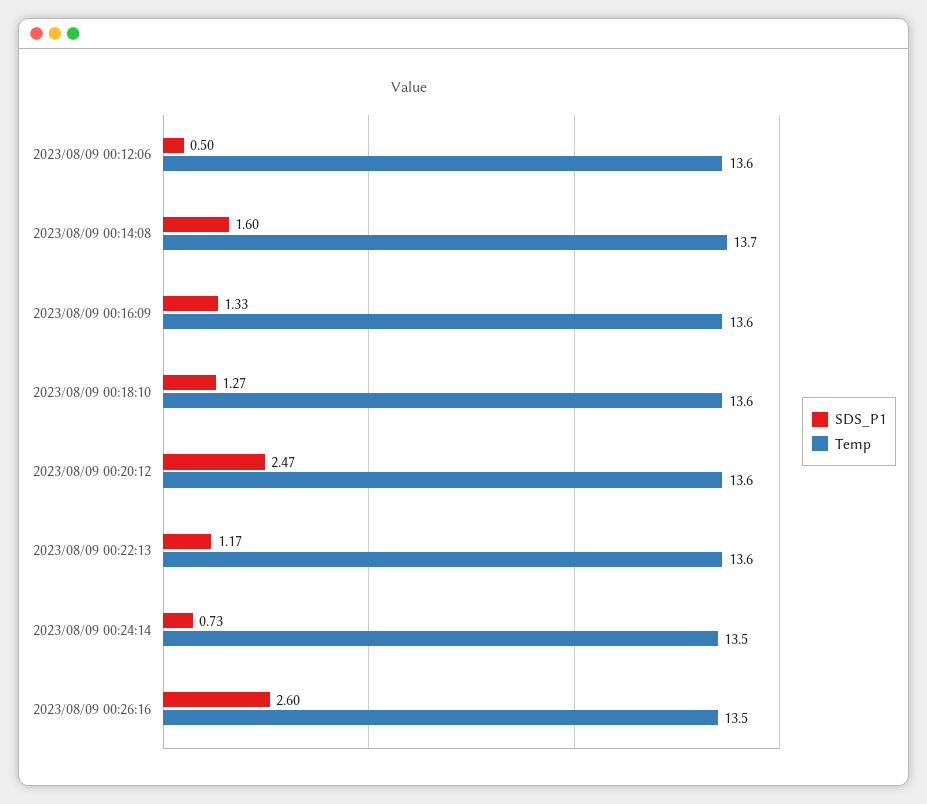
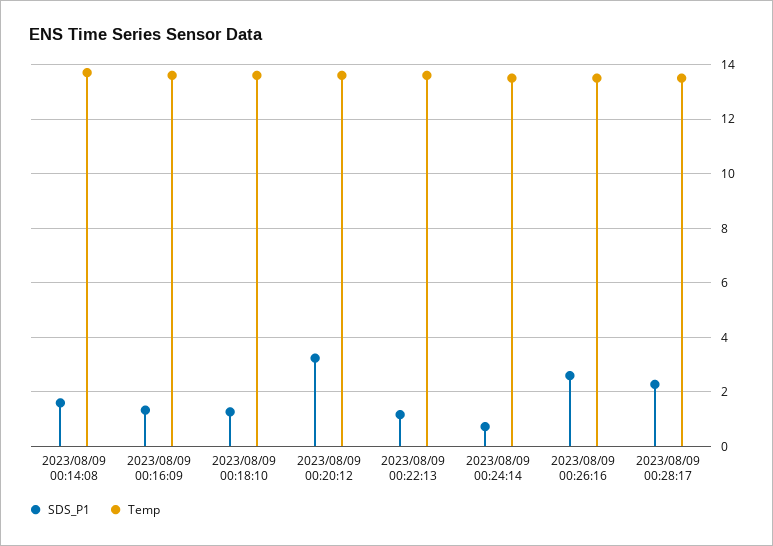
SDS_P1, 2023/08/09 00:12:06: 0.5 -> none
Temp, 2023/08/09 00:12:06: 13.6 -> none
SDS_P1, 2023/08/09 00:20:12: 2.47 -> 3.25
SDS_P1, 2023/08/09 00:28:17: none -> 2.25
Temp, 2023/08/09 00:28:17: none -> 13.5

